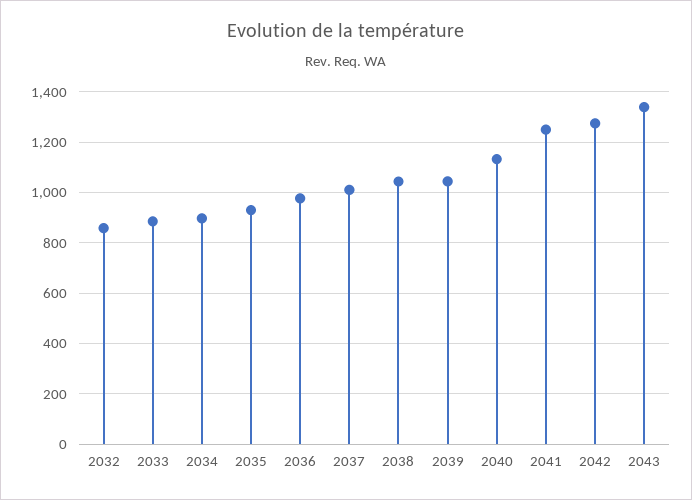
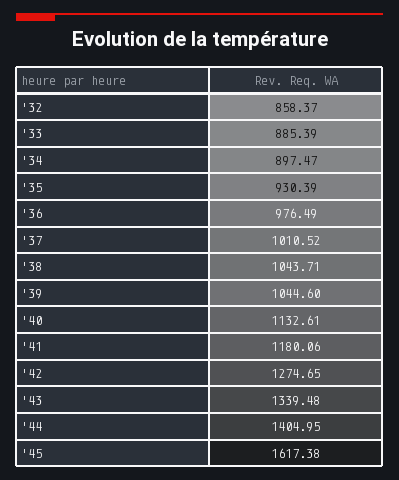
2041: 1250 -> 1180.06
'44: none -> 1404.95
'45: none -> 1617.38

